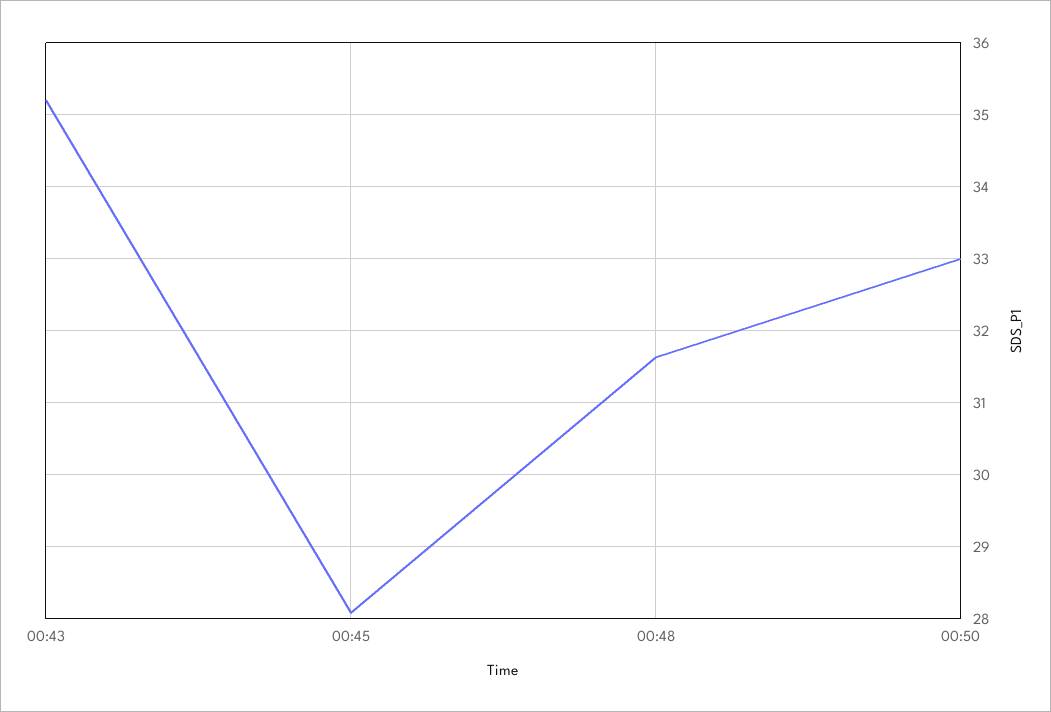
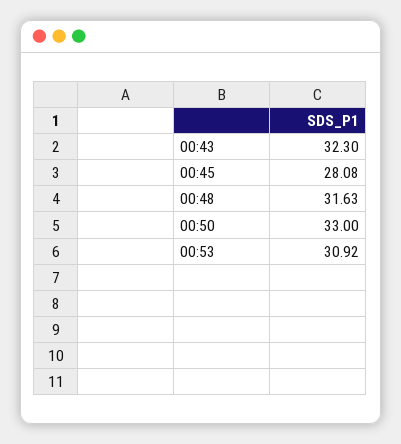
00:43: 35.2 -> 32.3
00:53: none -> 30.92

